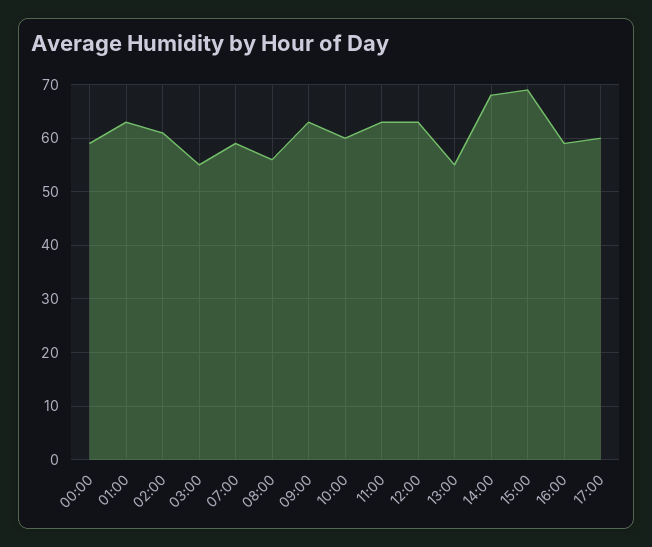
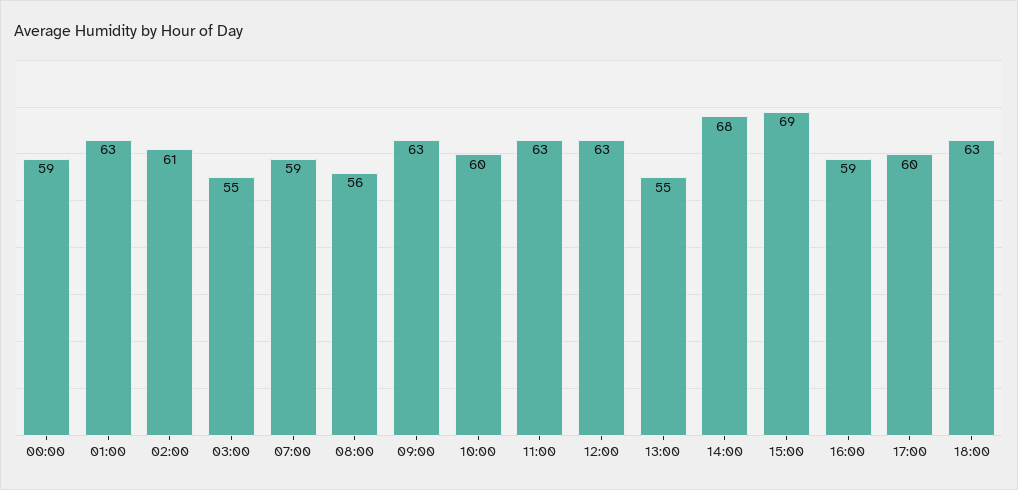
18:00: none -> 63

